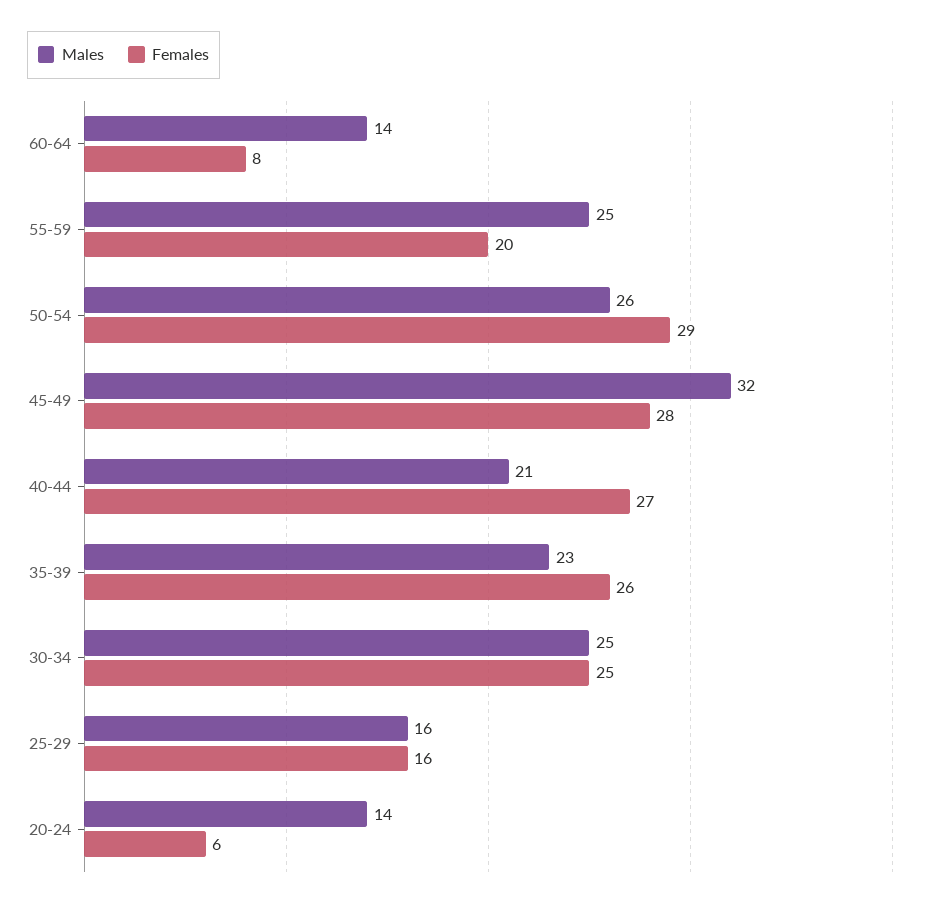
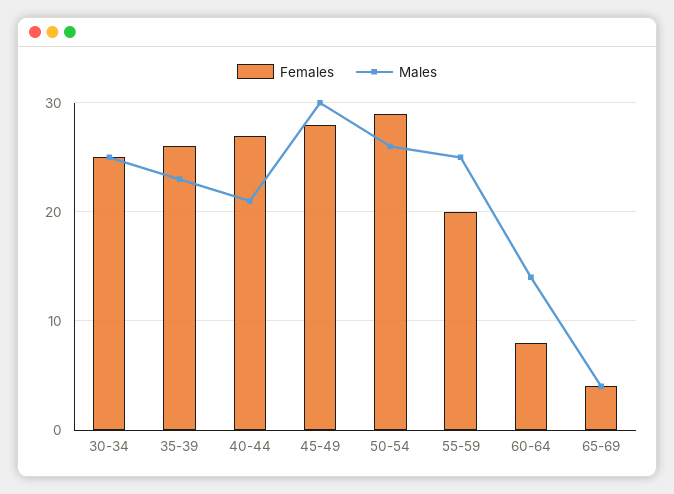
Males, 45-49: 32 -> 30
Males, 25-29: 16 -> none
Females, 25-29: 16 -> none
Males, 20-24: 14 -> none
Females, 20-24: 6 -> none
Females, 65-69: none -> 4
Males, 65-69: none -> 4

